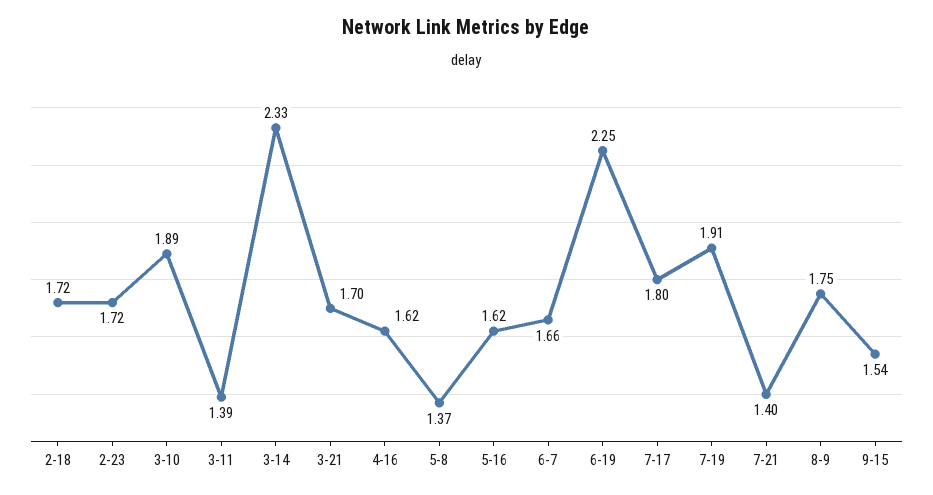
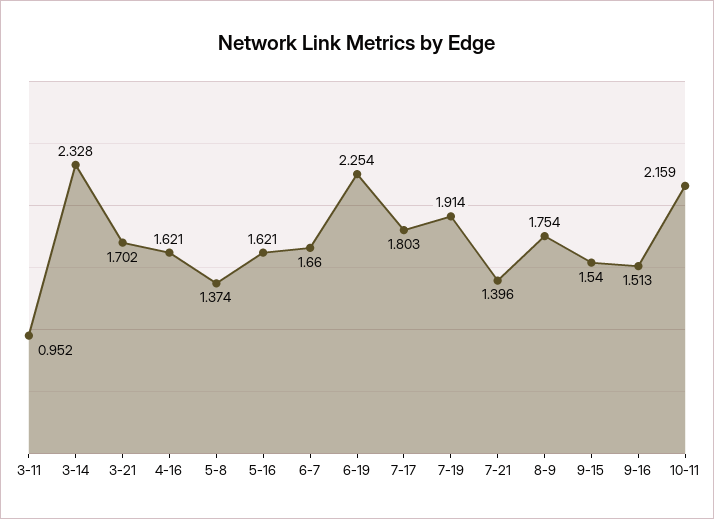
2-18: 1.72 -> none
2-23: 1.72 -> none
3-10: 1.89 -> none
3-11: 1.39 -> 0.952
9-16: none -> 1.513
10-11: none -> 2.159

